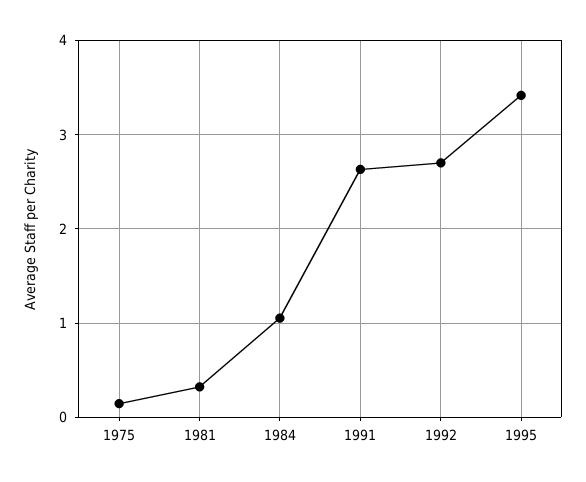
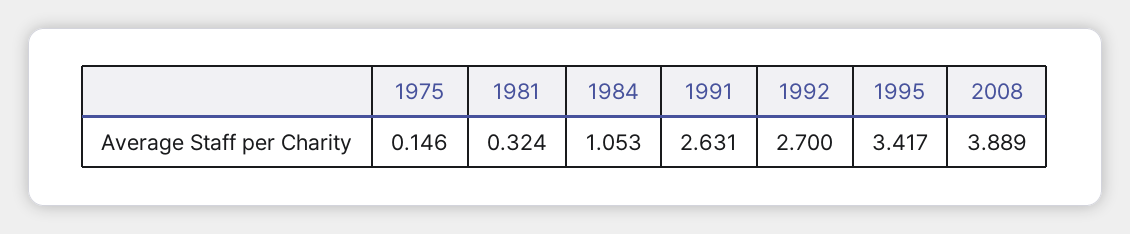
2008: none -> 3.889

